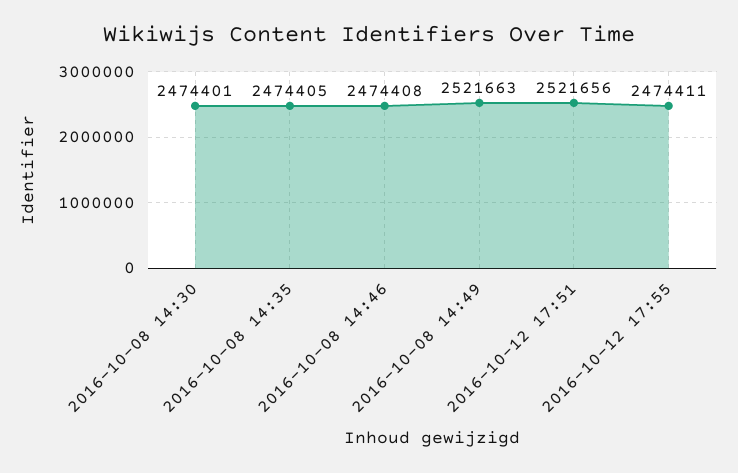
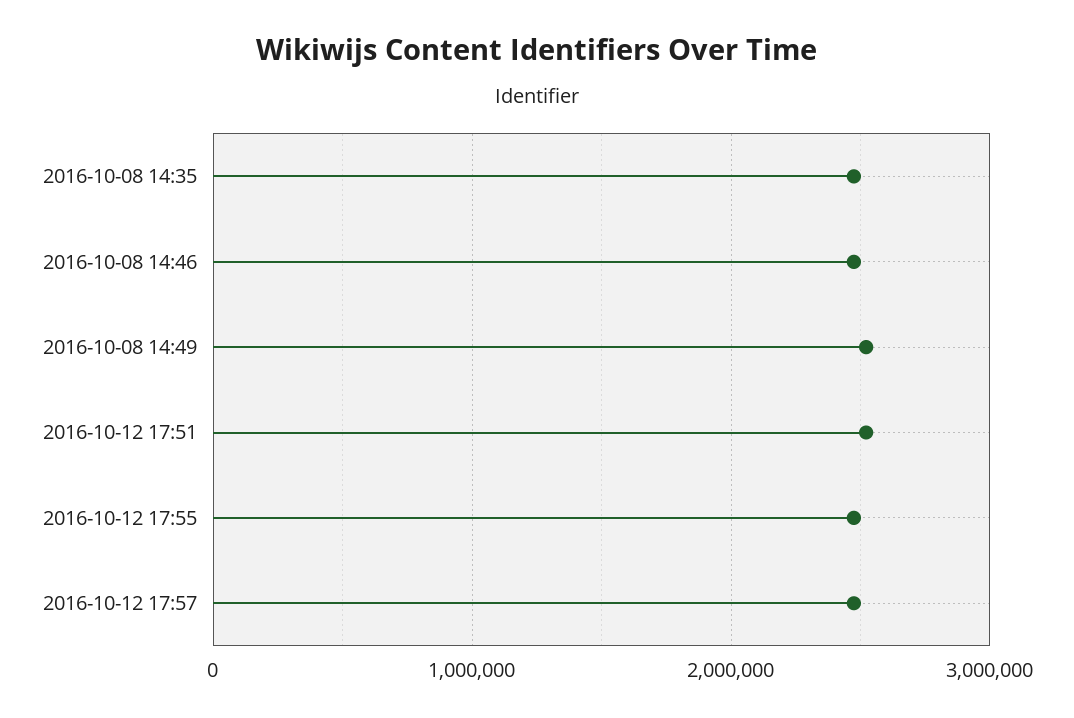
2016-10-08 14:30: 2474401 -> none
2016-10-12 17:57: none -> 2500000

